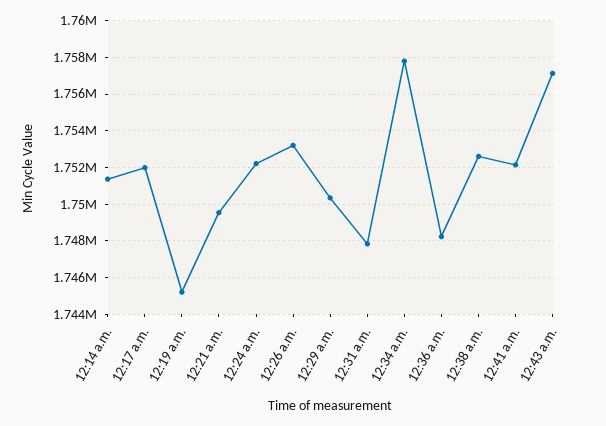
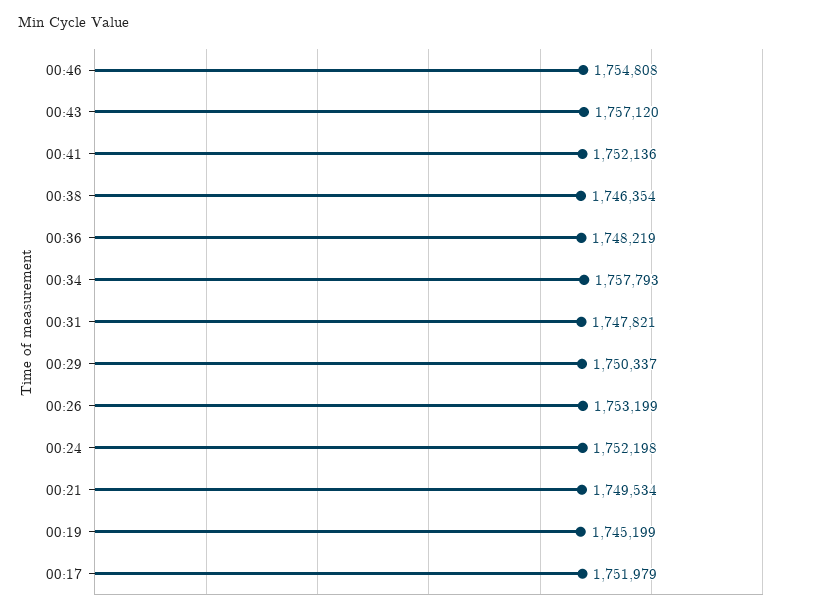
12:14 a.m.: 1751500 -> none
12:38 a.m.: 1752500 -> 1746354
00:46: none -> 1754808

